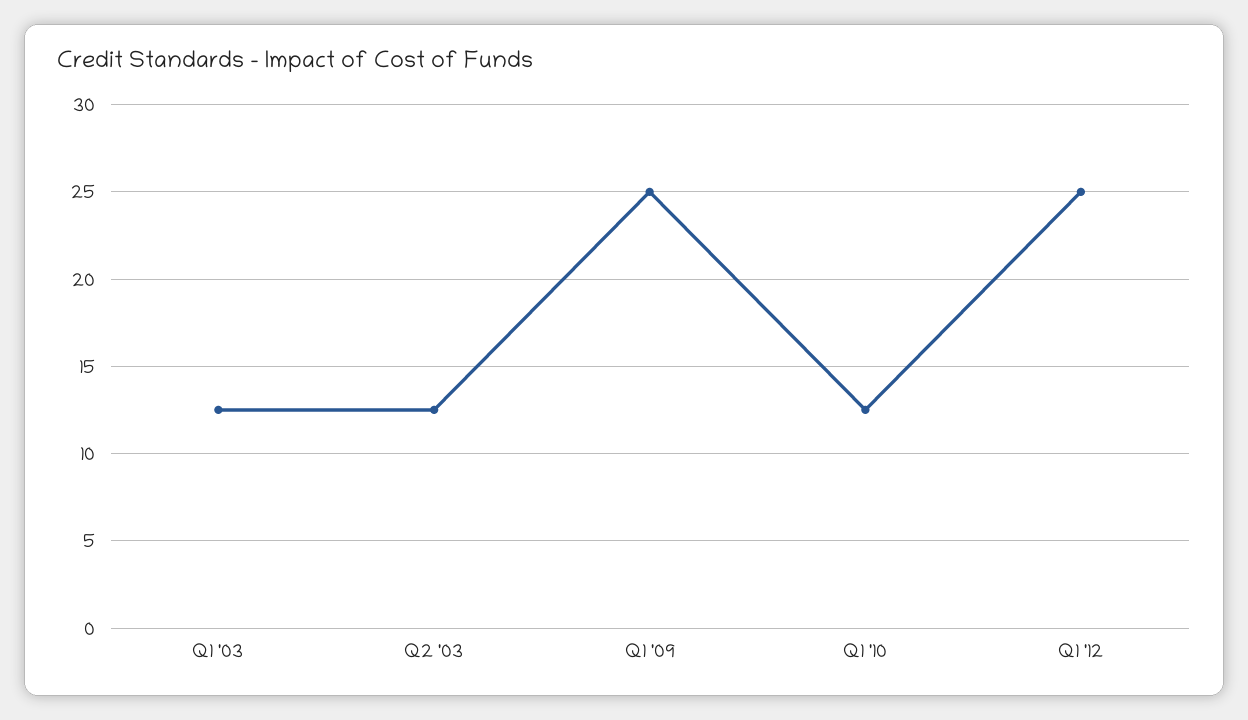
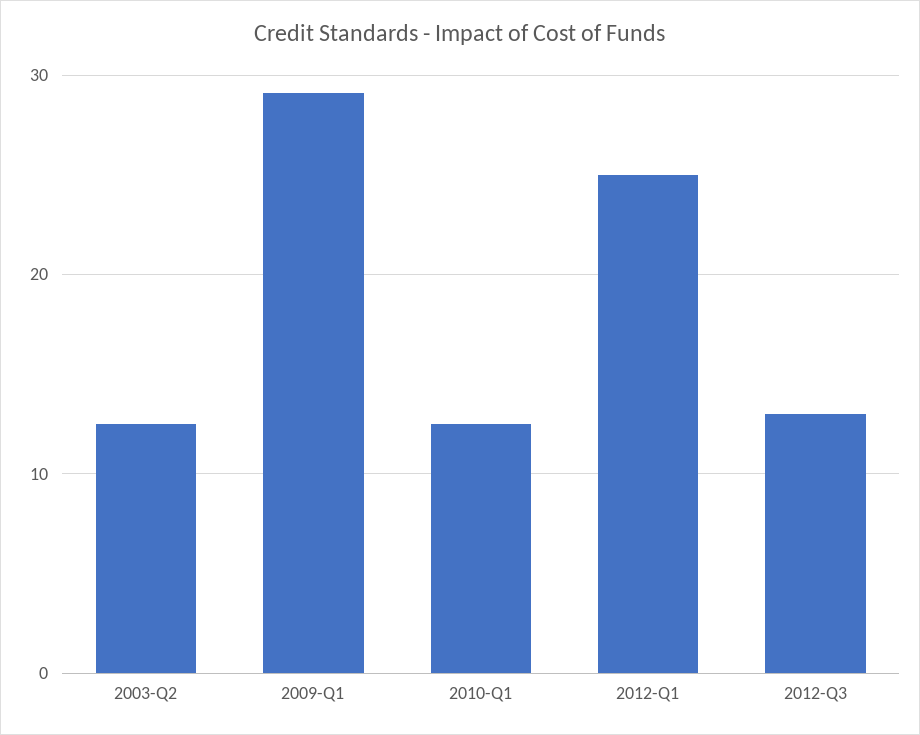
Q1 '03: 12.5 -> none
Q1 '09: 25 -> 29
2012-Q3: none -> 13

